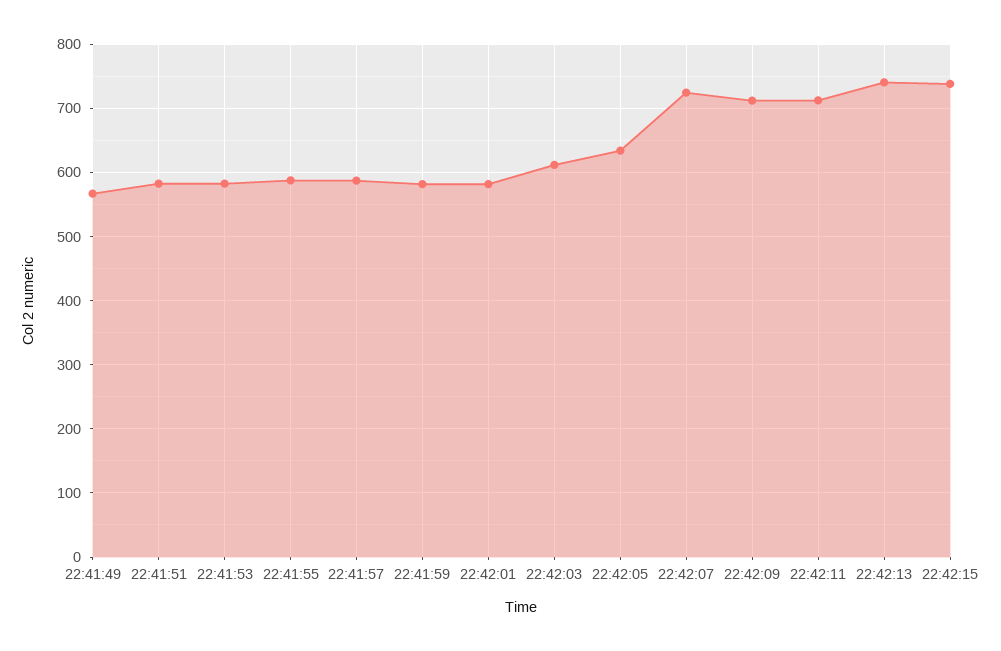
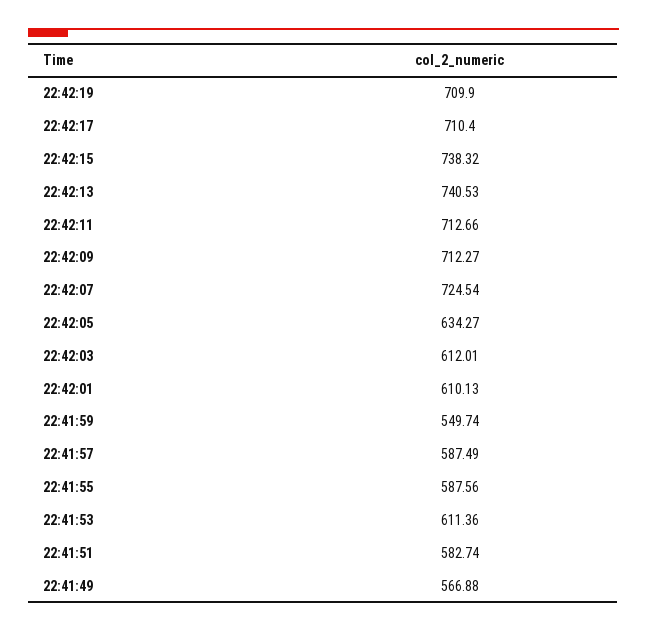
22:41:53: 580 -> 611.36
22:41:59: 580 -> 549.74
22:42:01: 580 -> 610.13
22:42:19: none -> 709.9
22:42:17: none -> 710.4

